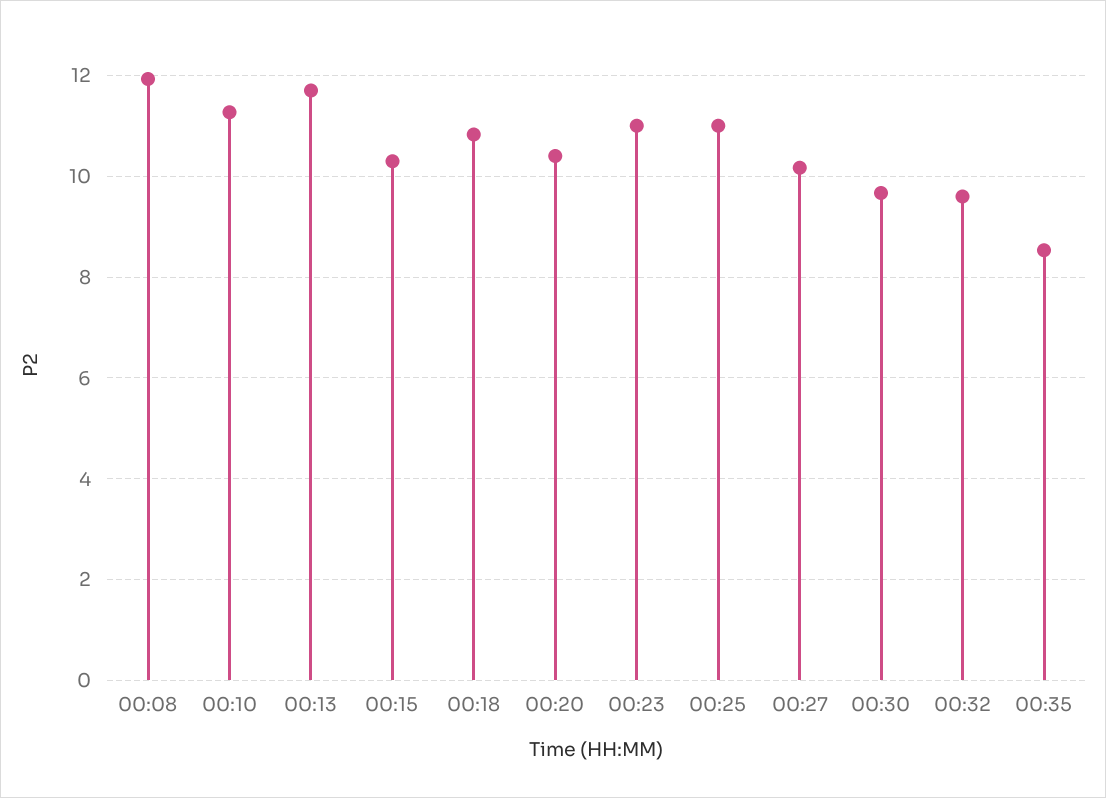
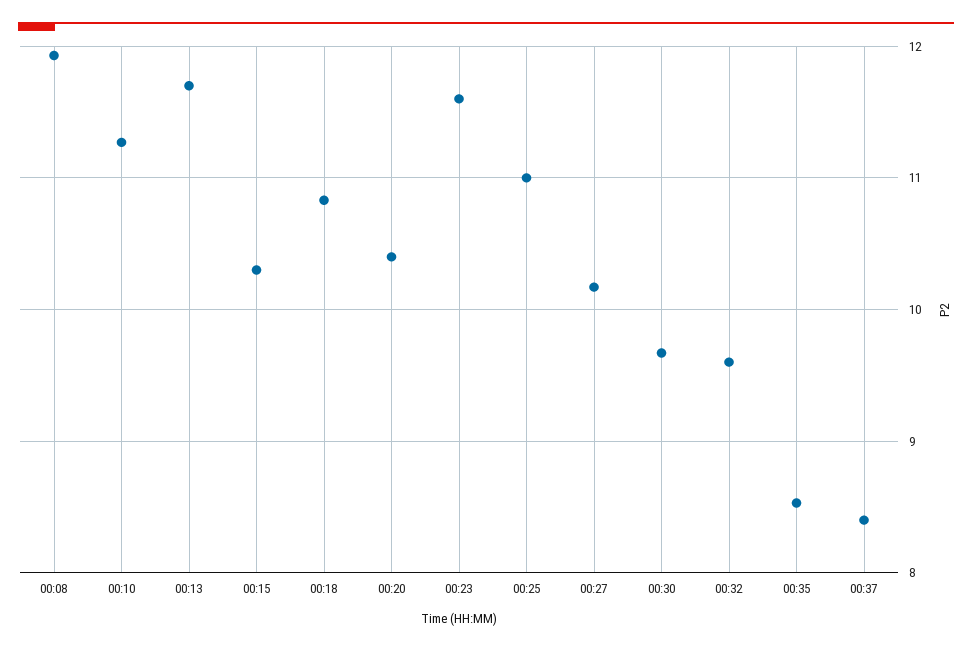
00:23: 11 -> 11.6
00:37: none -> 8.4

